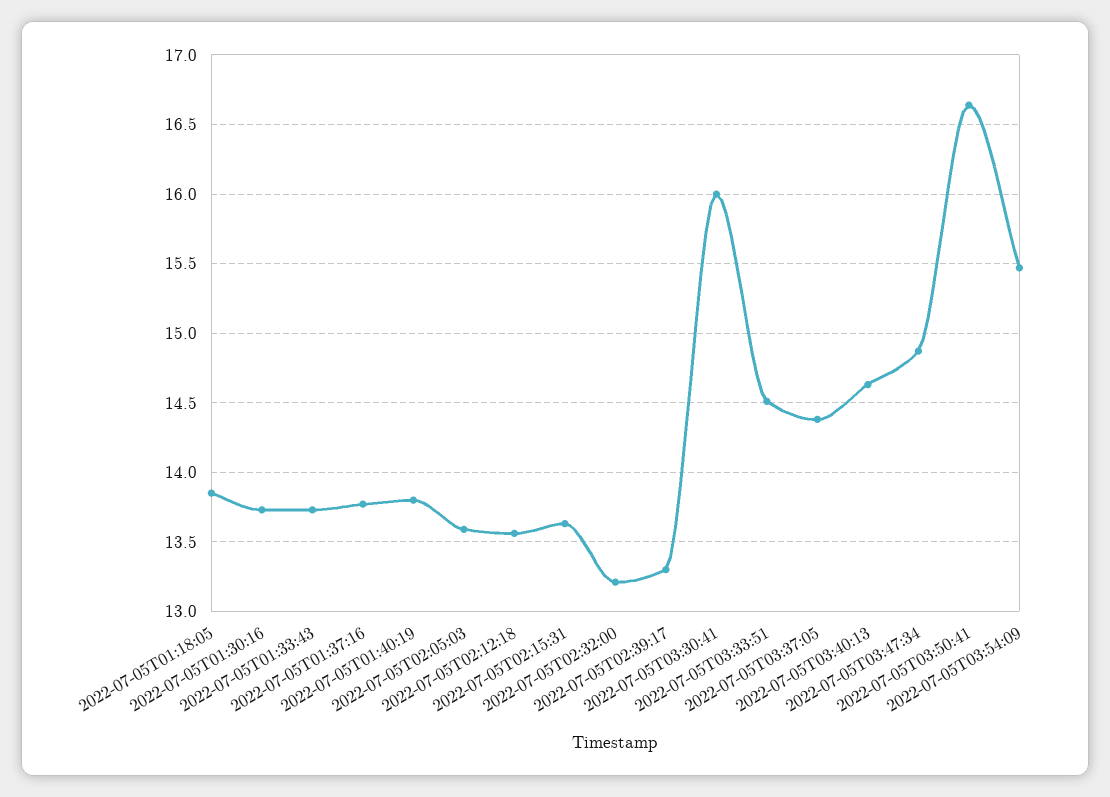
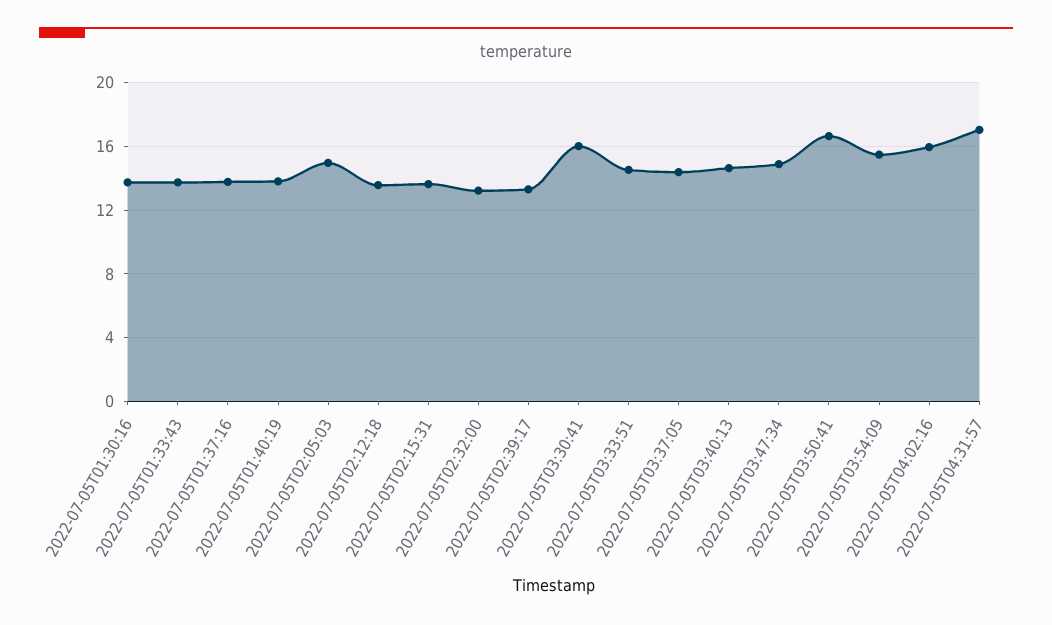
2022-07-05T01:18:05: 13.85 -> none
2022-07-05T02:05:03: 13.6 -> 15
2022-07-05T04:02:16: none -> 16
2022-07-05T04:31:57: none -> 17

